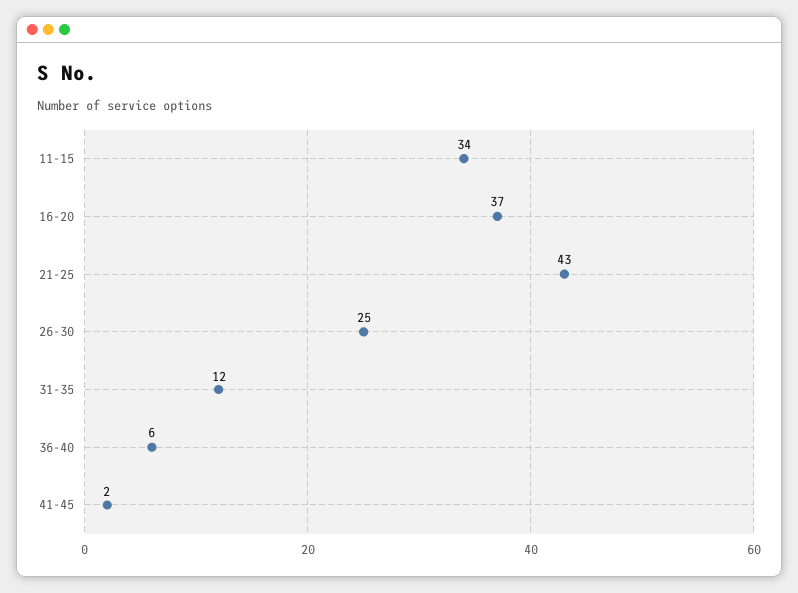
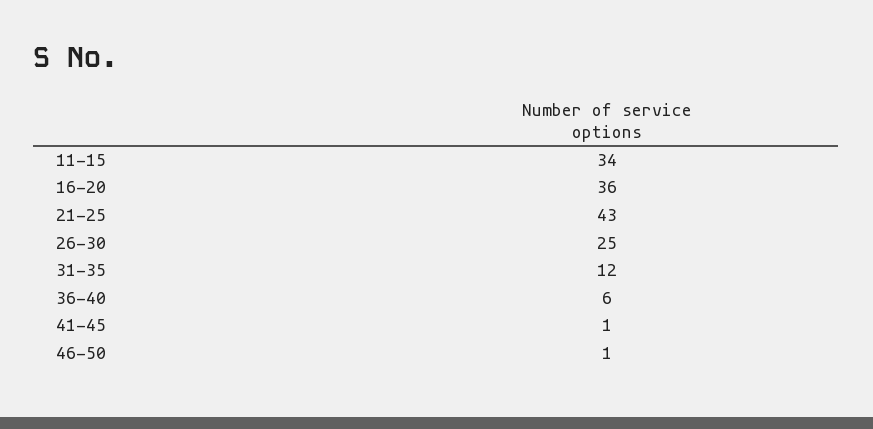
16-20: 37 -> 36
41-45: 2 -> 1
46-50: none -> 1

